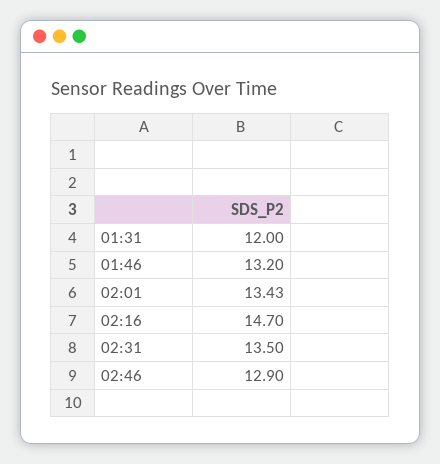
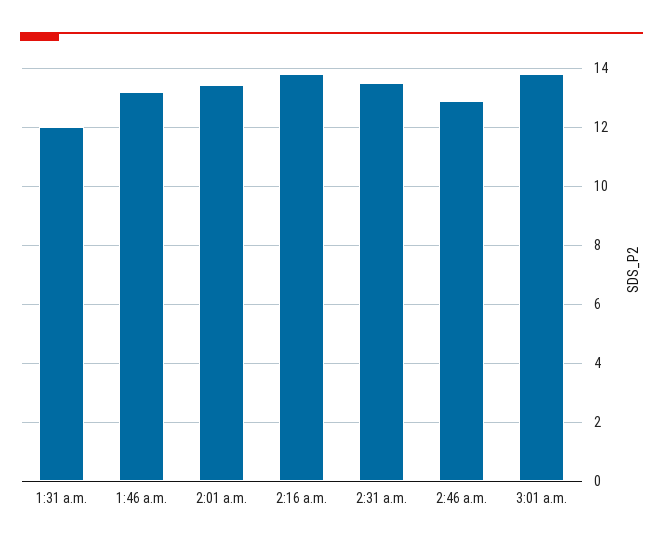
02:16: 14.7 -> 13.75
3:01 a.m.: none -> 13.75

